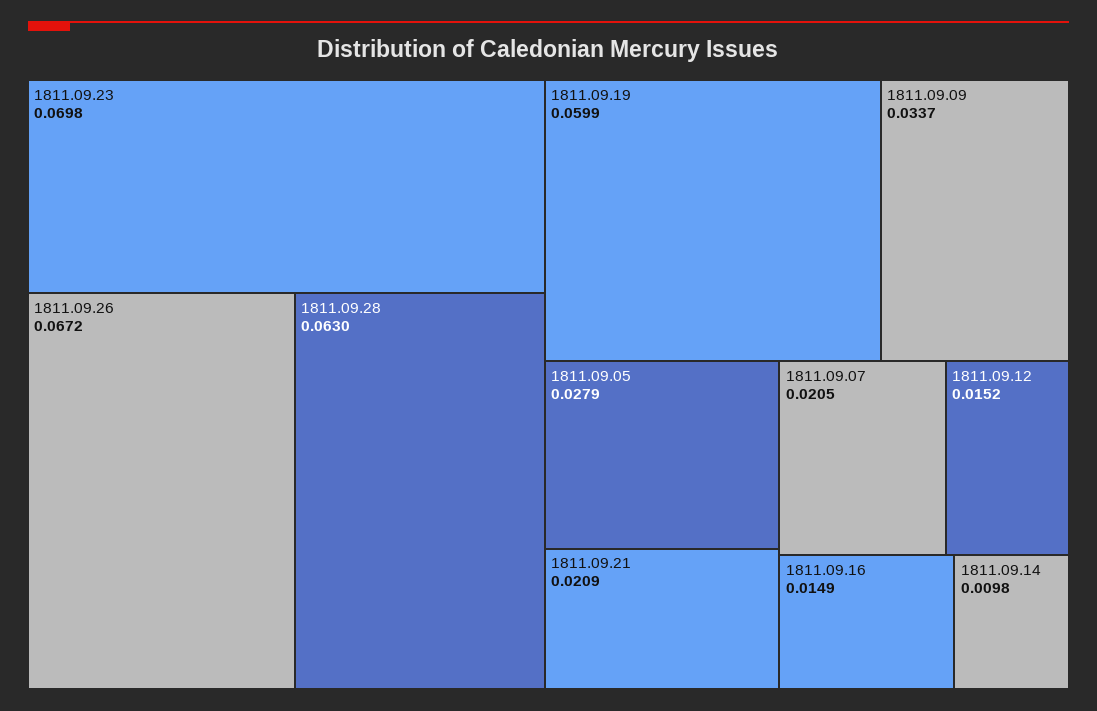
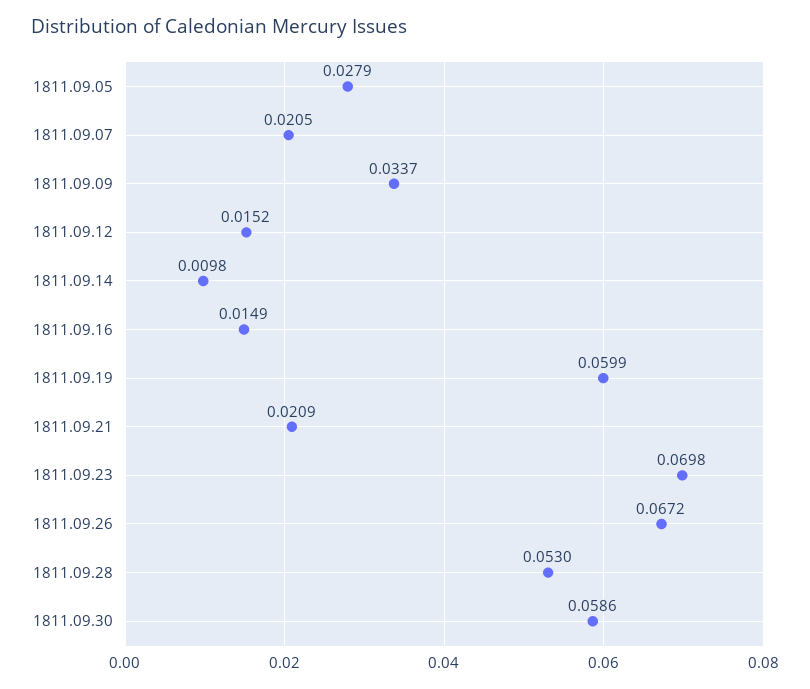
1811.09.28: 0.063 -> 0.053
1811.09.30: none -> 0.0586

